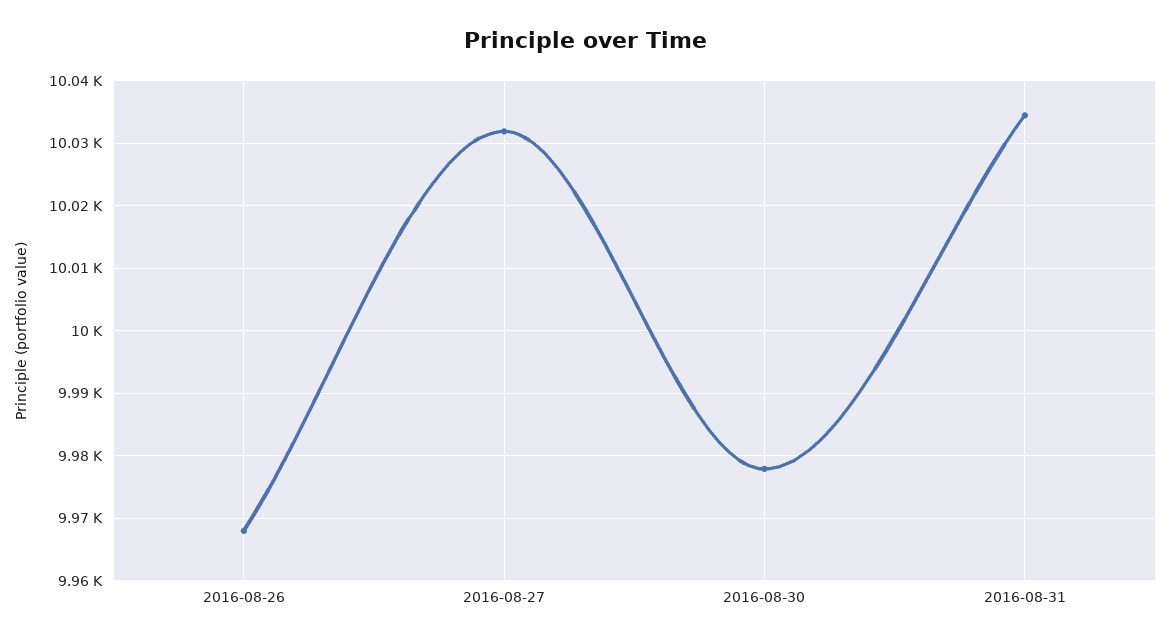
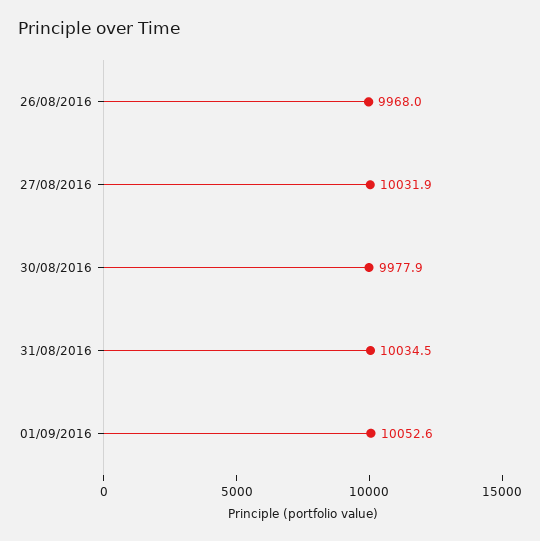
01/09/2016: none -> 10052.6

